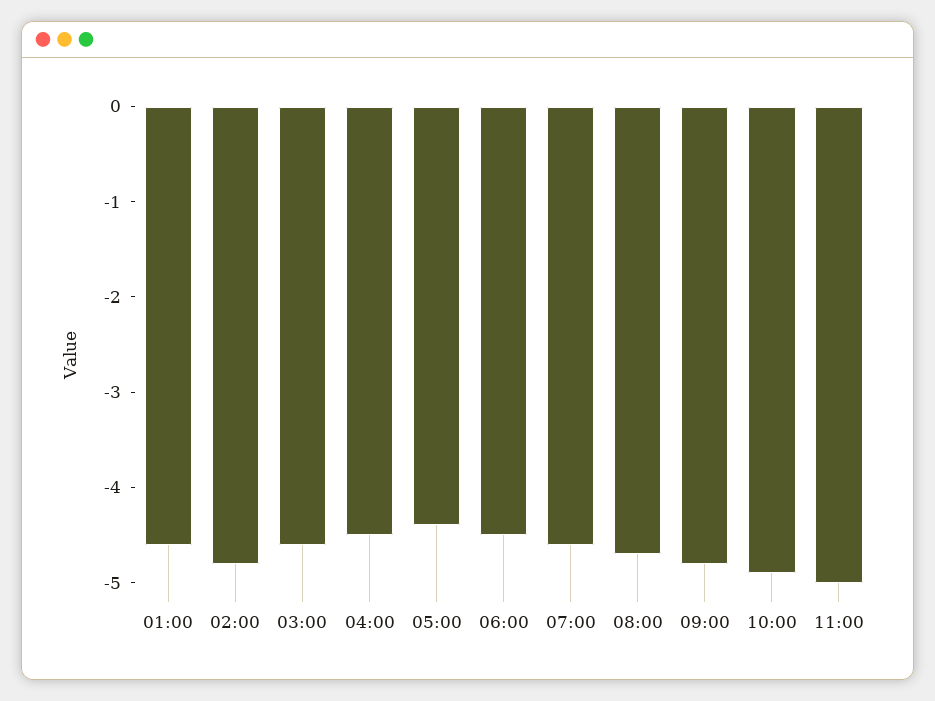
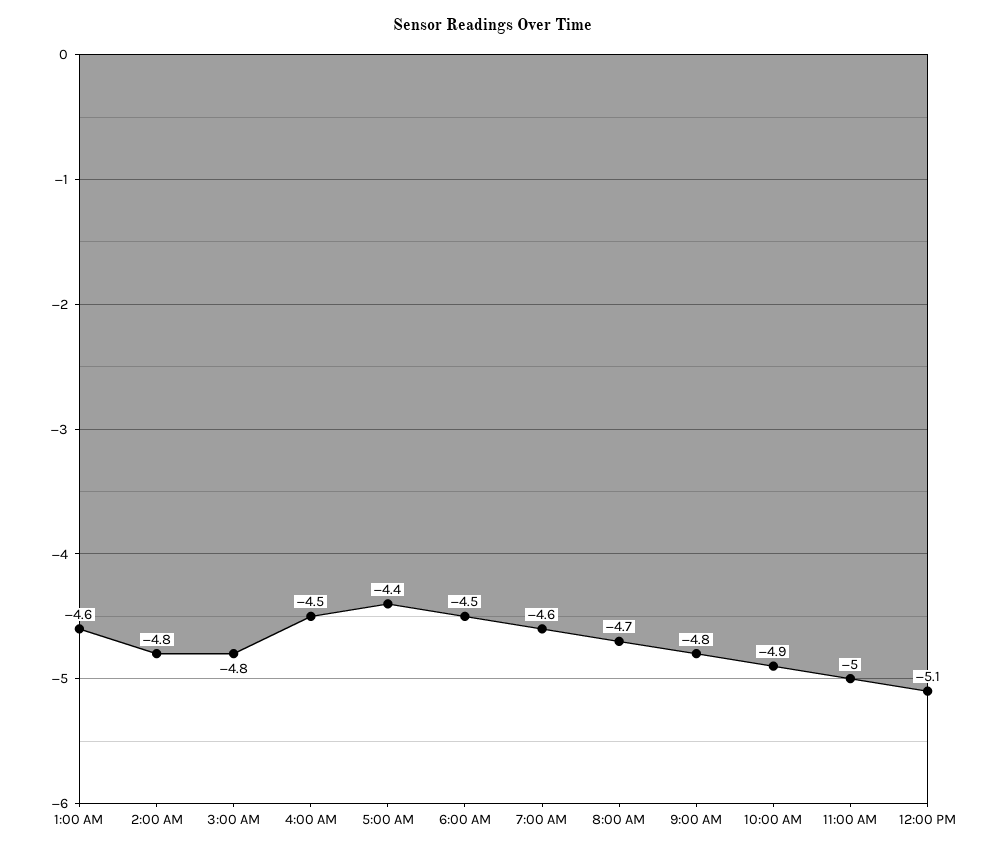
03:00: -4.6 -> -4.8
12:00 PM: none -> -5.1

